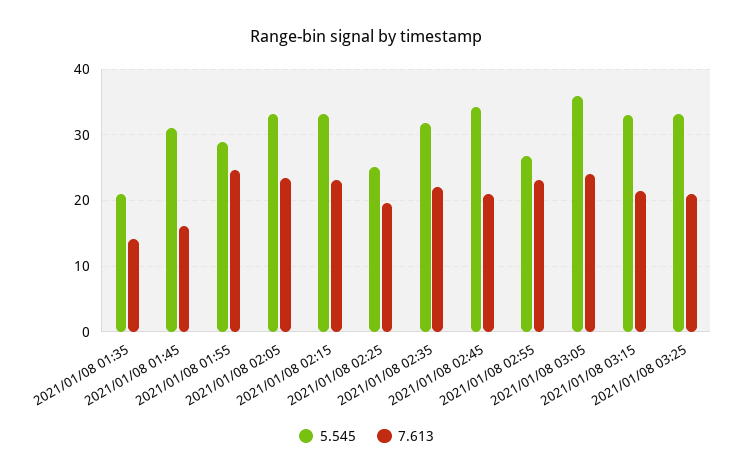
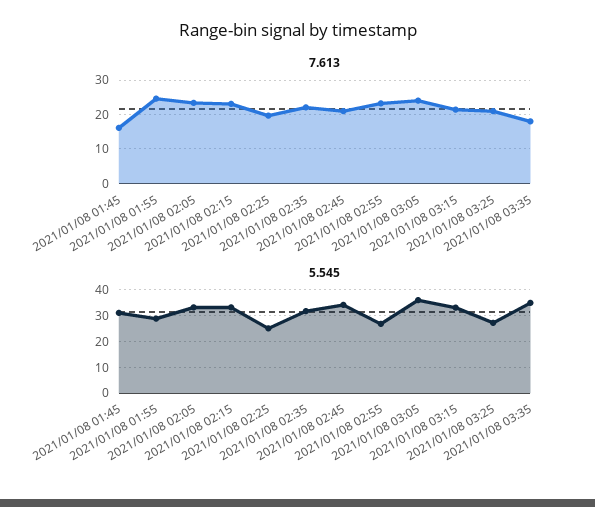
5.545, 2021/01/08 01:35: 21 -> none
7.613, 2021/01/08 01:35: 14 -> none
5.545, 2021/01/08 03:25: 33 -> 27.5
7.613, 2021/01/08 03:35: none -> 18
5.545, 2021/01/08 03:35: none -> 35

